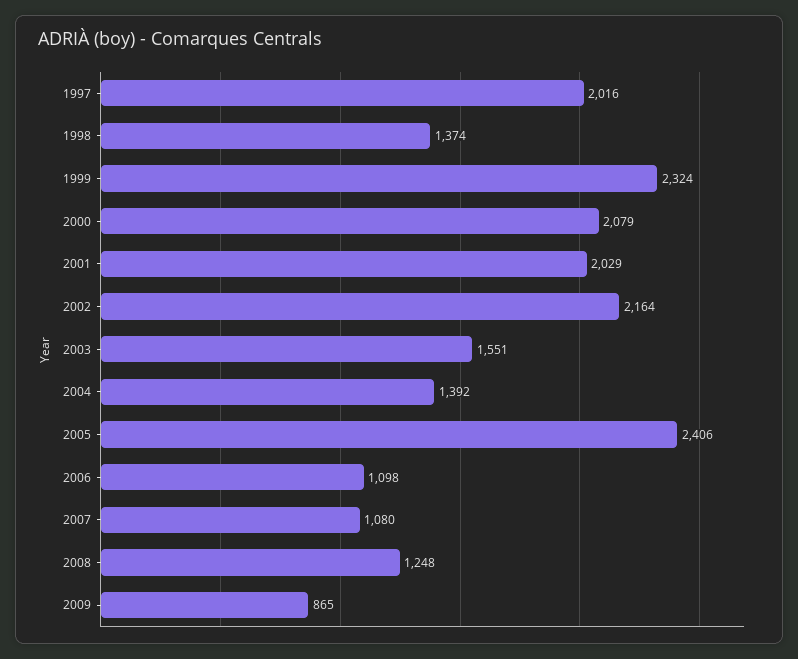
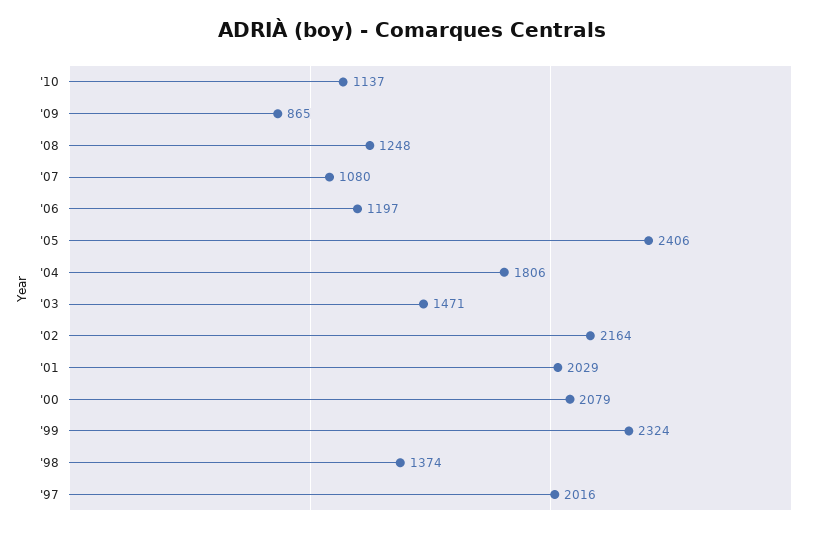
2003: 1551 -> 1471
2004: 1392 -> 1806
2006: 1098 -> 1197
'10: none -> 1137

